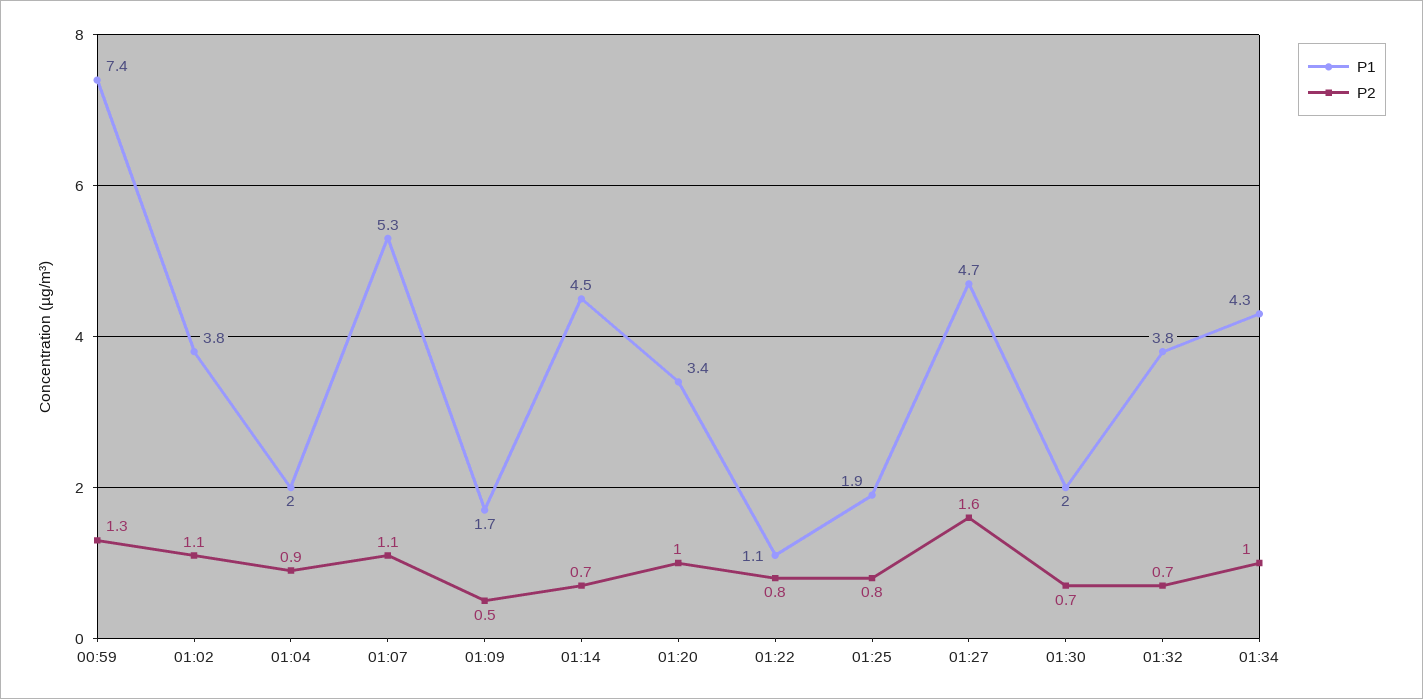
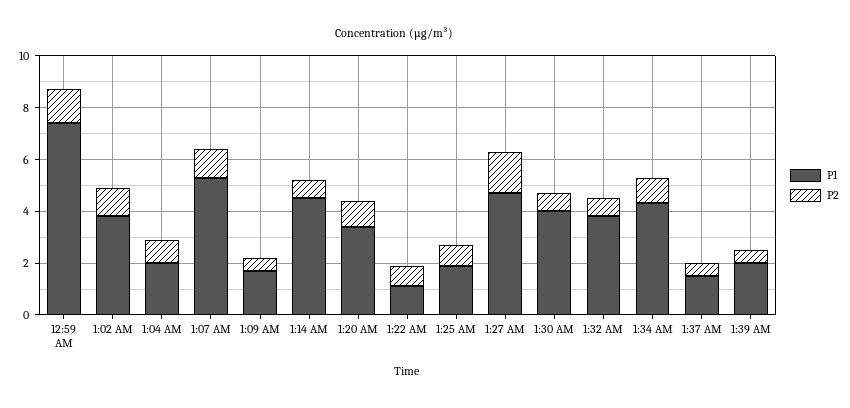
P1, 01:30: 2 -> 4
P1, 1:37 AM: none -> 1.5
P2, 1:37 AM: none -> 0.5
P1, 1:39 AM: none -> 2
P2, 1:39 AM: none -> 0.5

